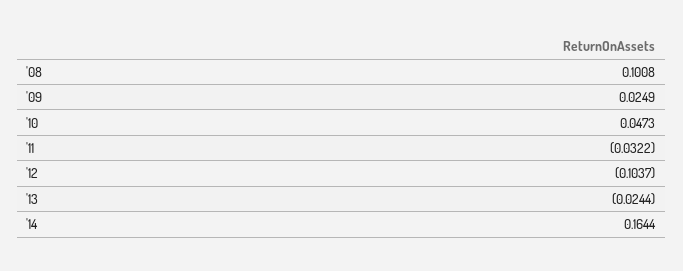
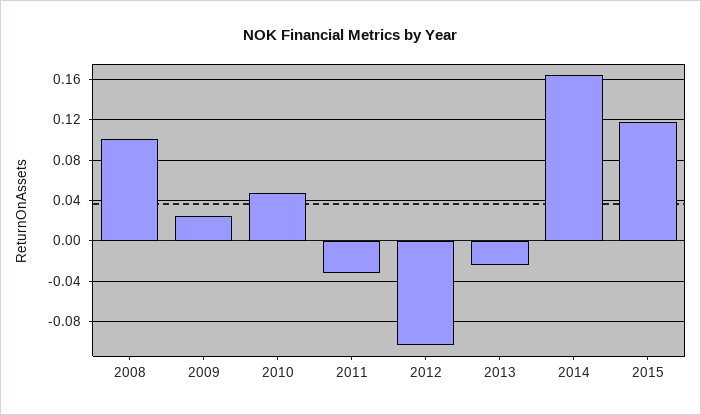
2015: none -> 0.12

